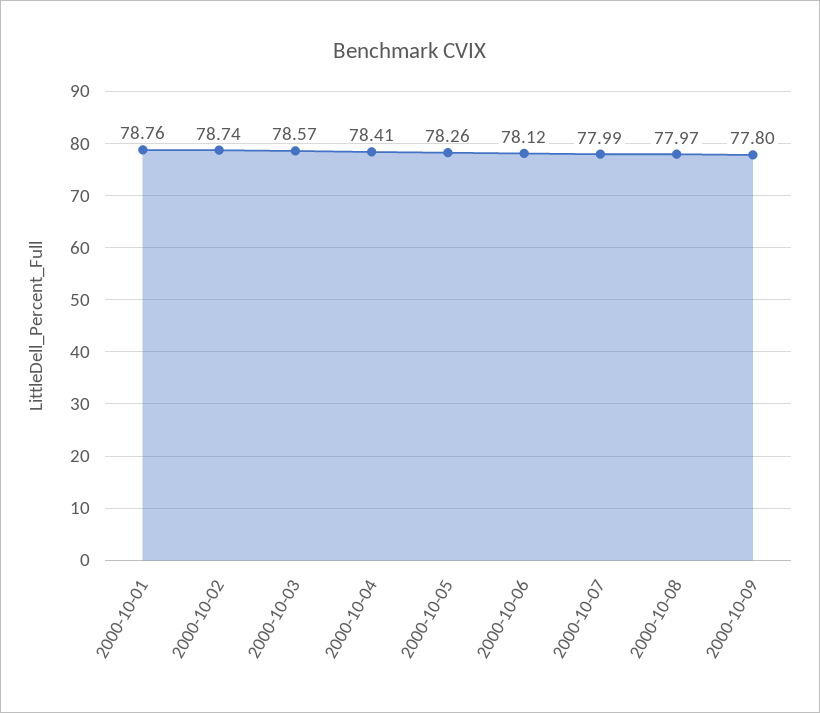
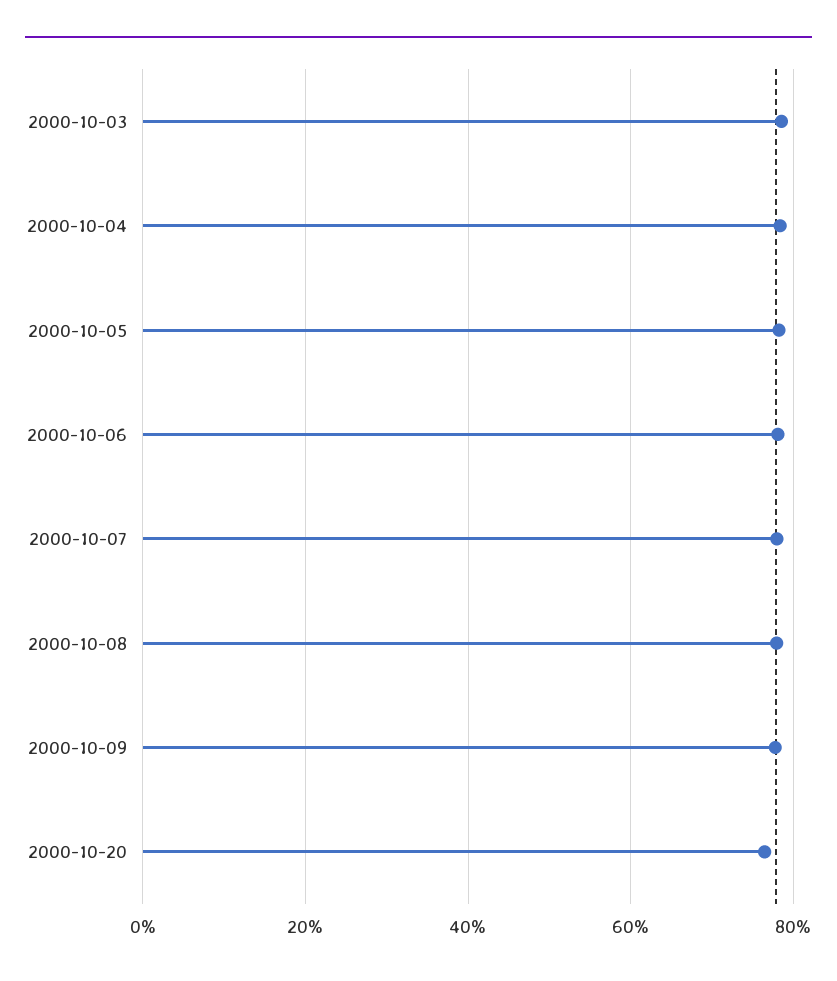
2000-10-01: 78.76 -> none
2000-10-02: 78.74 -> none
2000-10-20: none -> 76

